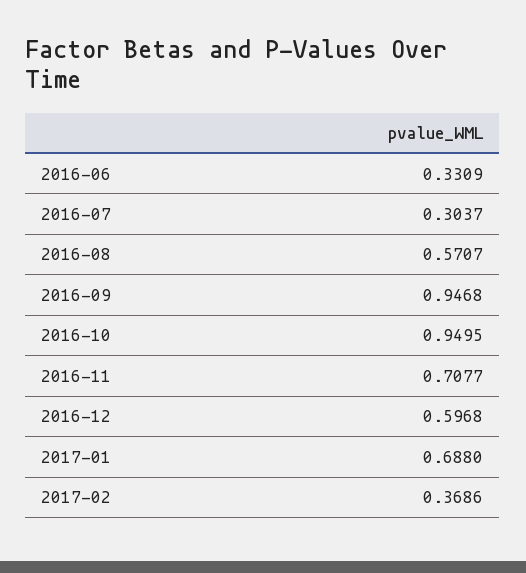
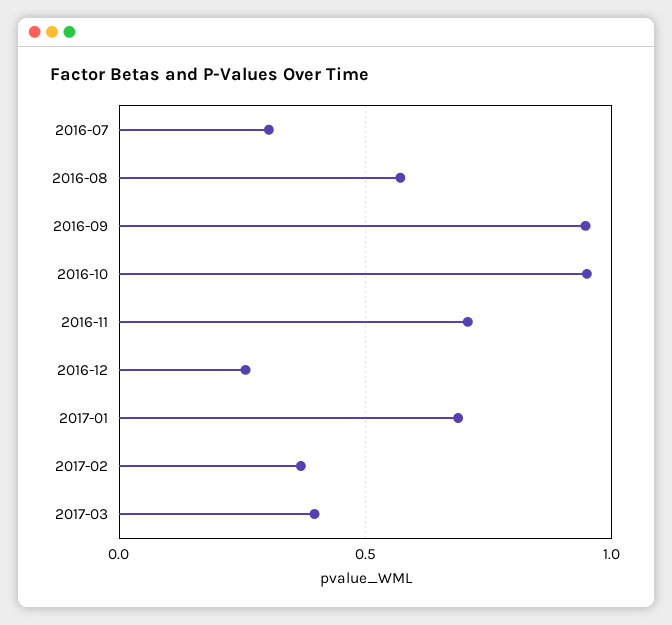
2016-06: 0.3309 -> none
2016-12: 0.5968 -> 0.25
2017-03: none -> 0.4

